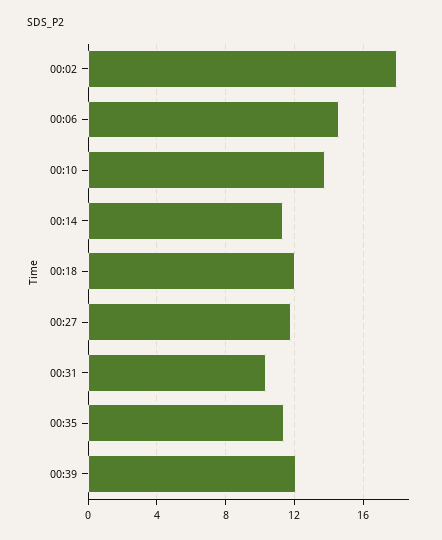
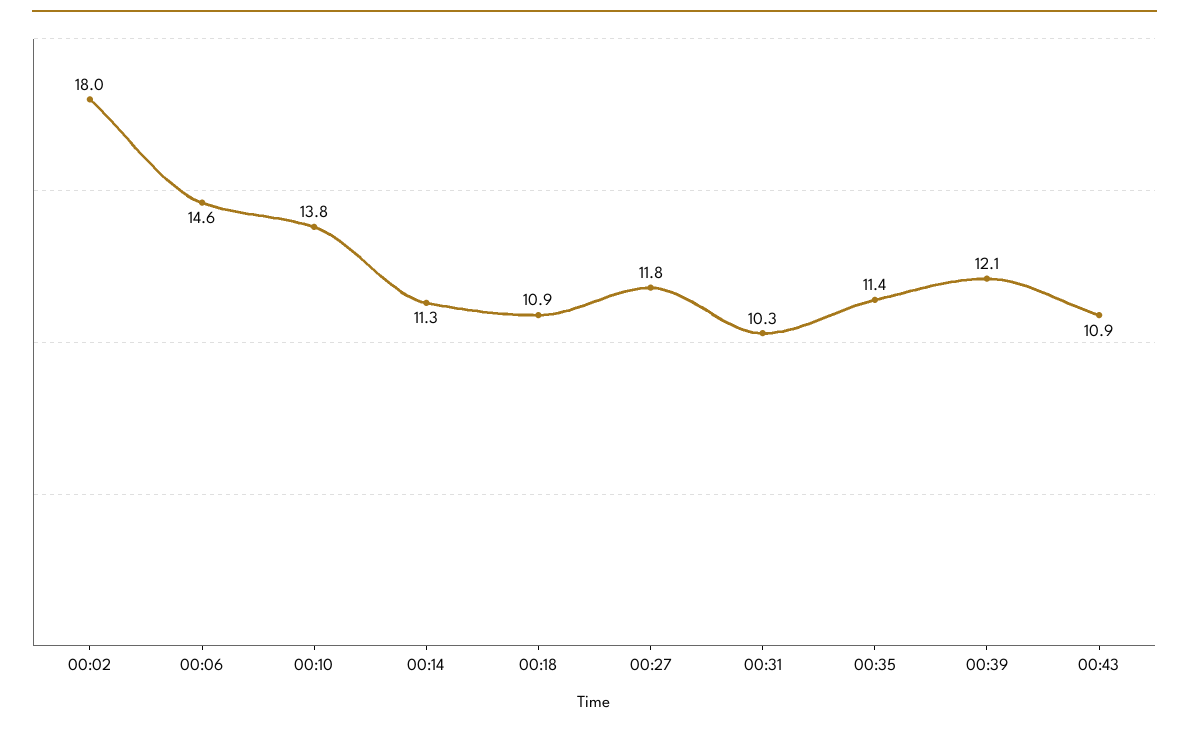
00:18: 12 -> 10.9
00:43: none -> 10.9

